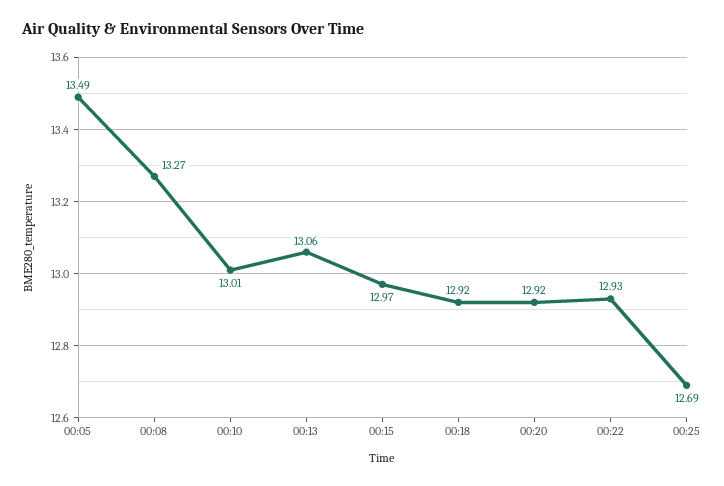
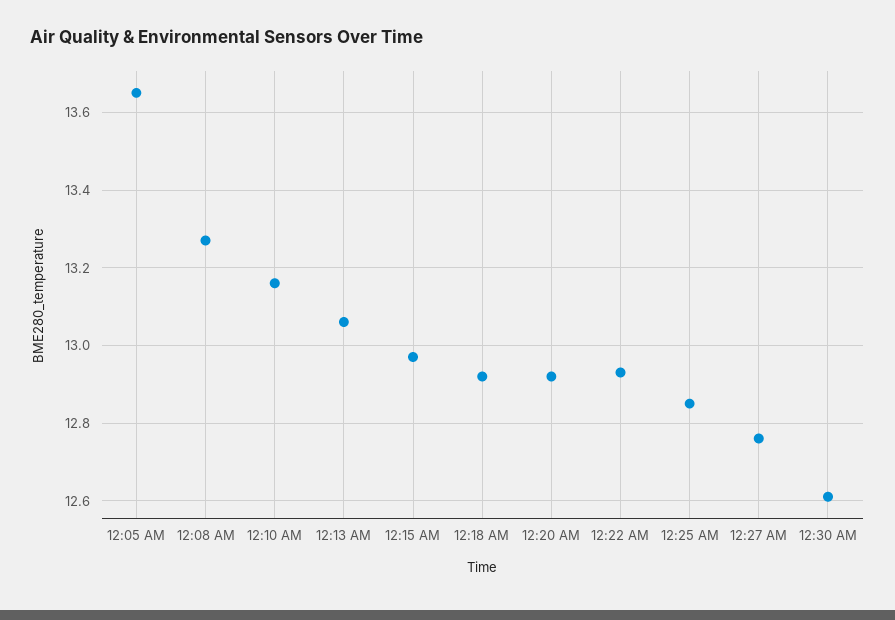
00:05: 13.49 -> 13.65
00:10: 13.01 -> 13.15
00:25: 12.69 -> 12.85
12:27 AM: none -> 12.75
12:30 AM: none -> 12.6

